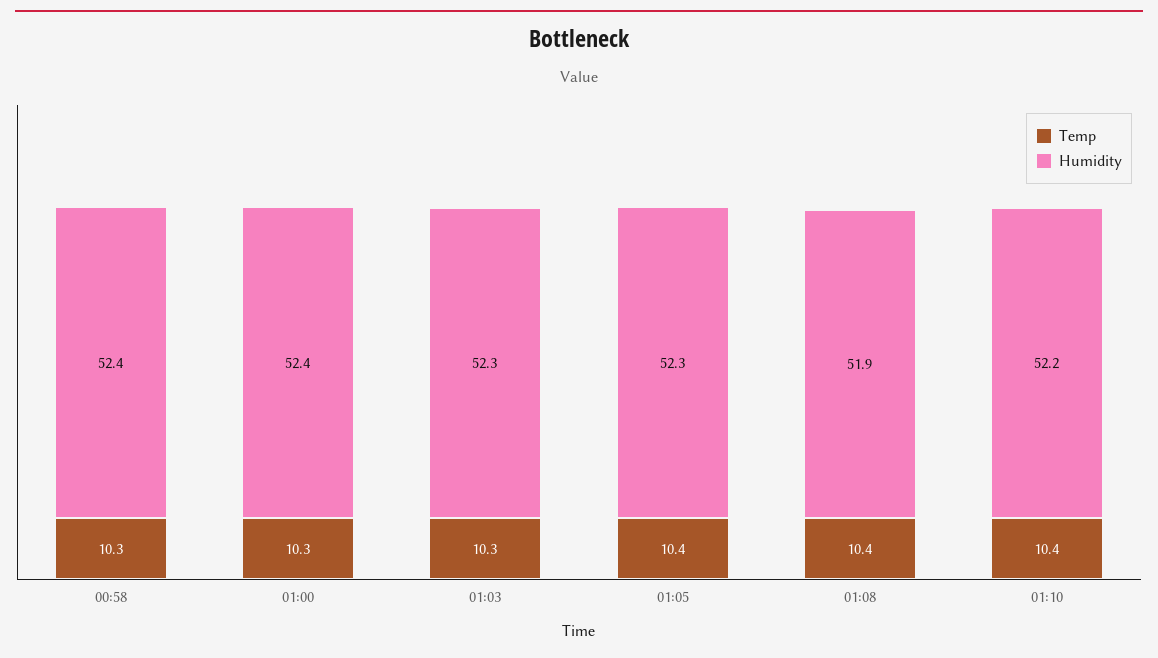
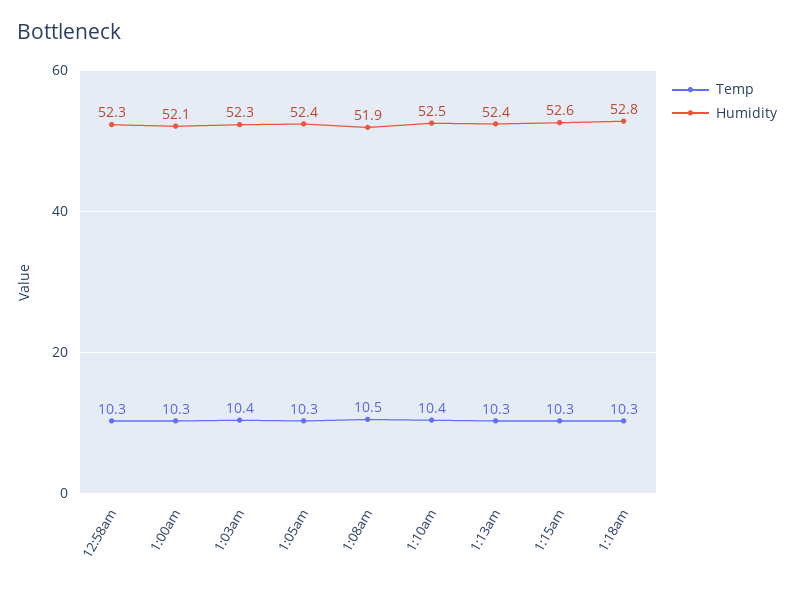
Humidity, 00:58: 52.4 -> 52.3
Humidity, 01:00: 52.4 -> 52.1
Temp, 01:03: 10.3 -> 10.4
Temp, 01:05: 10.4 -> 10.3
Humidity, 01:05: 52.3 -> 52.4
Temp, 01:08: 10.4 -> 10.5
Humidity, 01:10: 52.2 -> 52.5
Temp, 1:13am: none -> 10.3
Humidity, 1:13am: none -> 52.4
Temp, 1:15am: none -> 10.3
Humidity, 1:15am: none -> 52.6
Temp, 1:18am: none -> 10.3
Humidity, 1:18am: none -> 52.8

